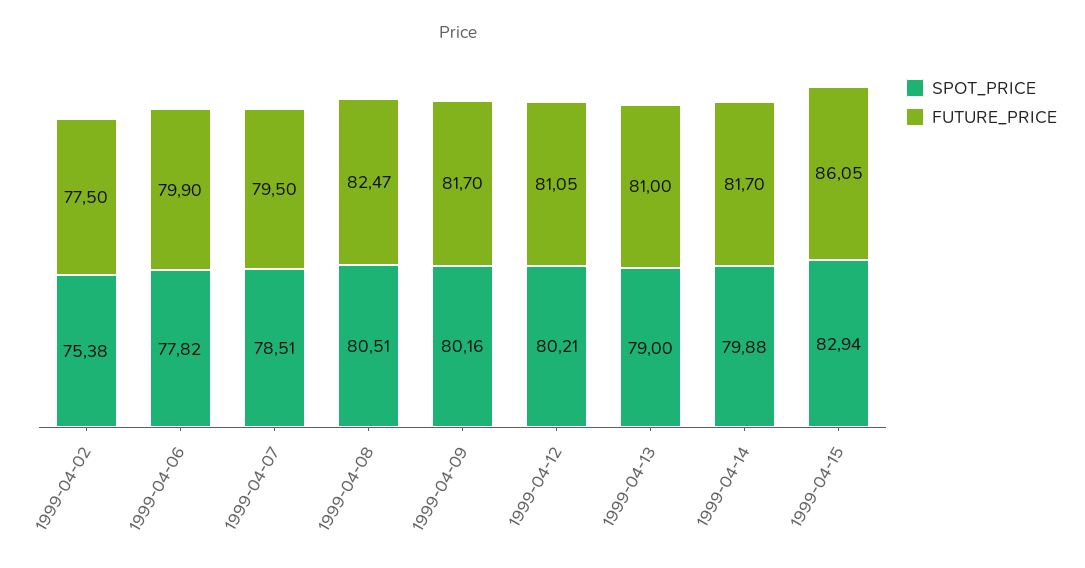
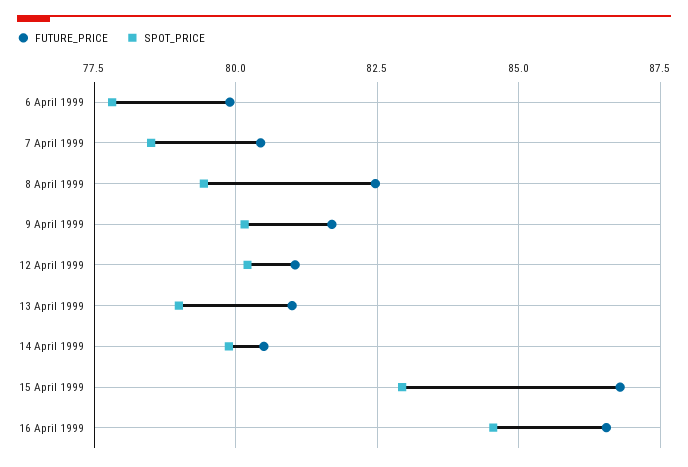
SPOT_PRICE, 1999-04-02: 75.38 -> none
FUTURE_PRICE, 1999-04-02: 77.5 -> none
FUTURE_PRICE, 1999-04-07: 79.5 -> 80.5
SPOT_PRICE, 1999-04-08: 80.51 -> 79.5
FUTURE_PRICE, 1999-04-14: 81.7 -> 80.5
FUTURE_PRICE, 1999-04-15: 86.05 -> 86.75
FUTURE_PRICE, 16 April 1999: none -> 86.5
SPOT_PRICE, 16 April 1999: none -> 84.5

